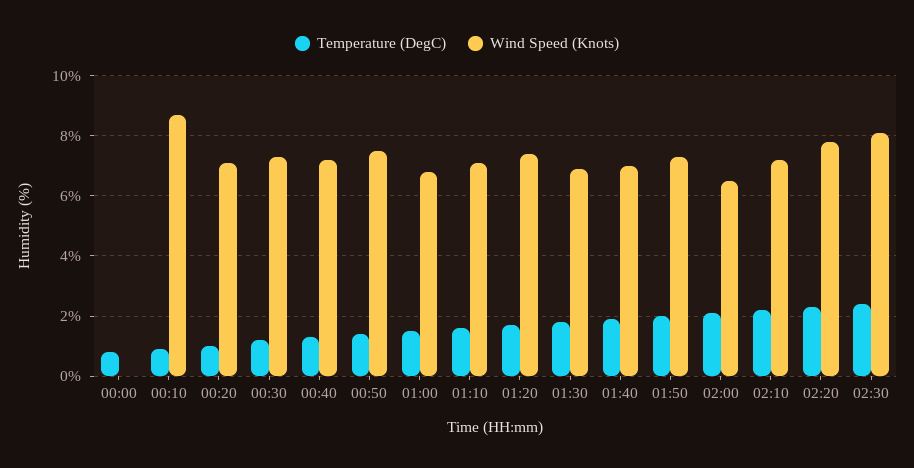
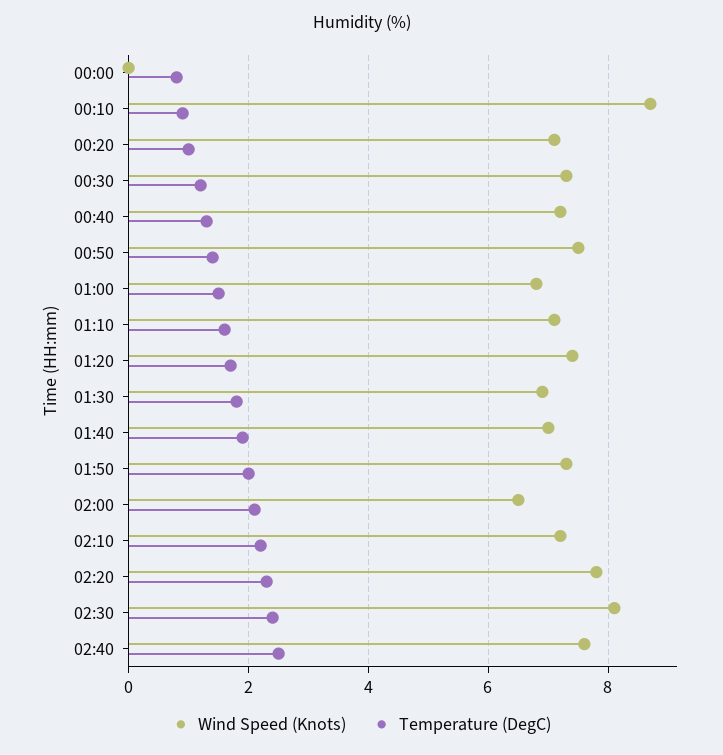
Wind Speed (Knots), 02:40: none -> 7.5
Temperature (DegC), 02:40: none -> 2.5

